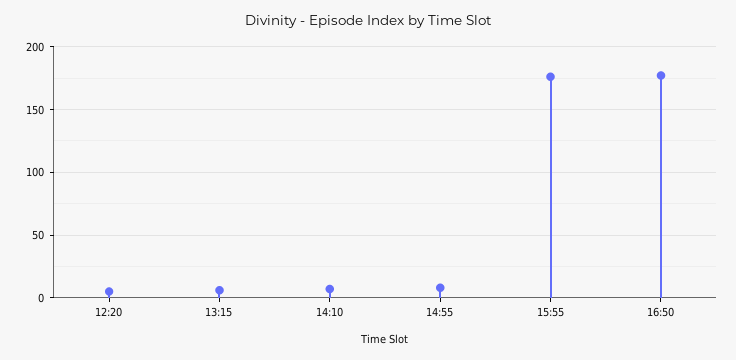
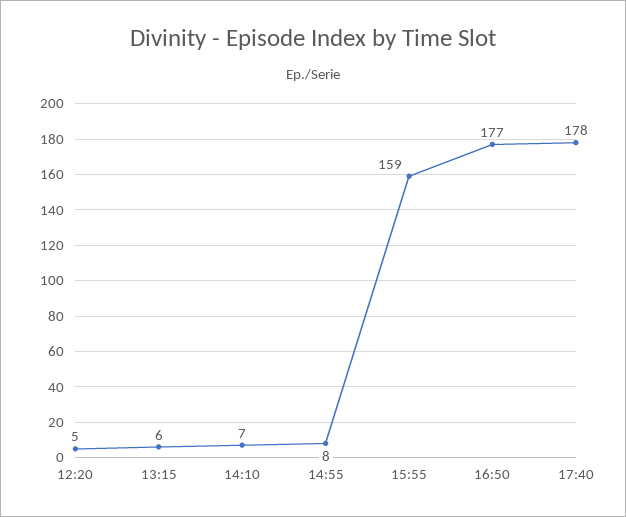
15:55: 175 -> 159
17:40: none -> 178

